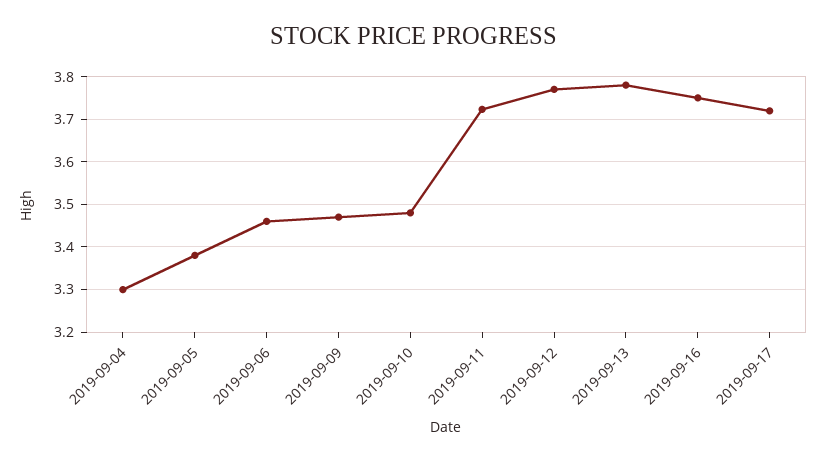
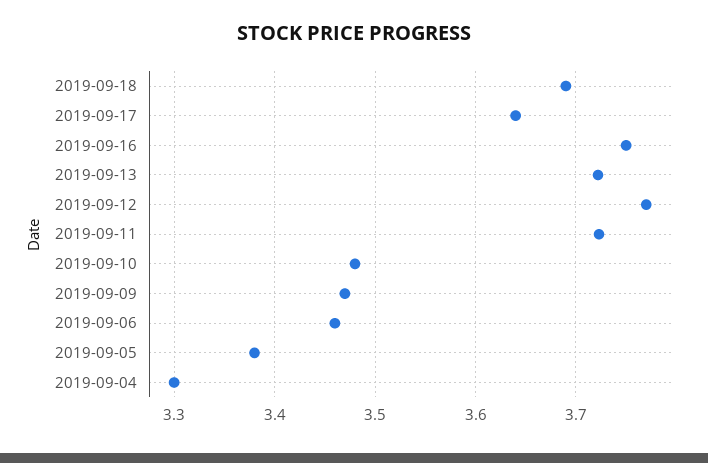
2019-09-13: 3.78 -> 3.72
2019-09-17: 3.72 -> 3.64
2019-09-18: none -> 3.69

